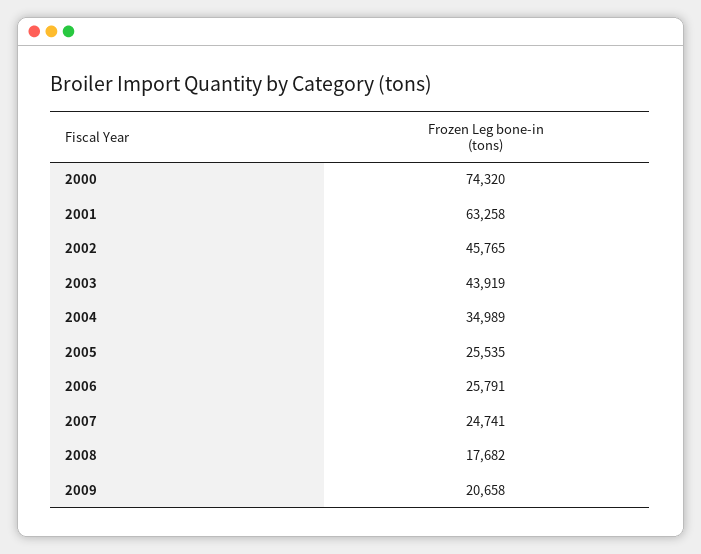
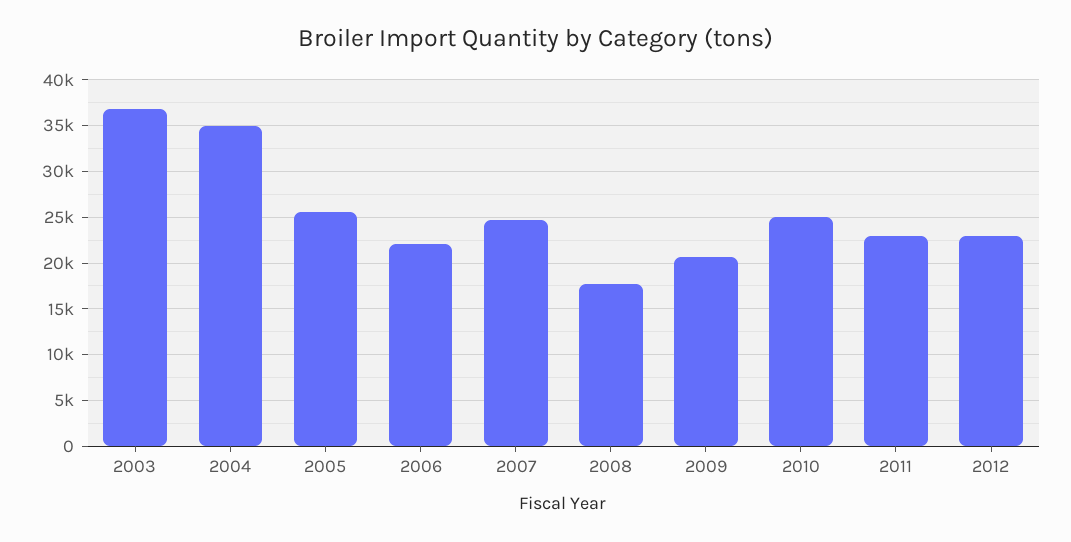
2000: 74320 -> none
2001: 63258 -> none
2002: 45765 -> none
2003: 43919 -> 37000
2006: 25791 -> 22000
2010: none -> 25000
2011: none -> 23000
2012: none -> 23000

